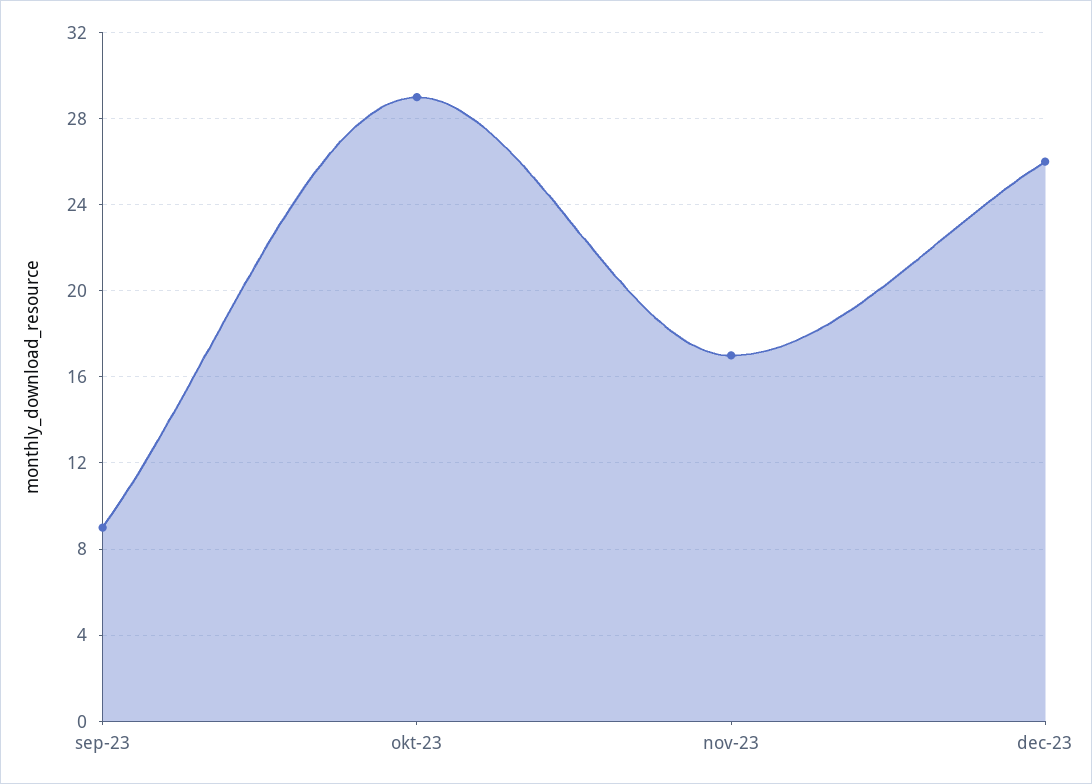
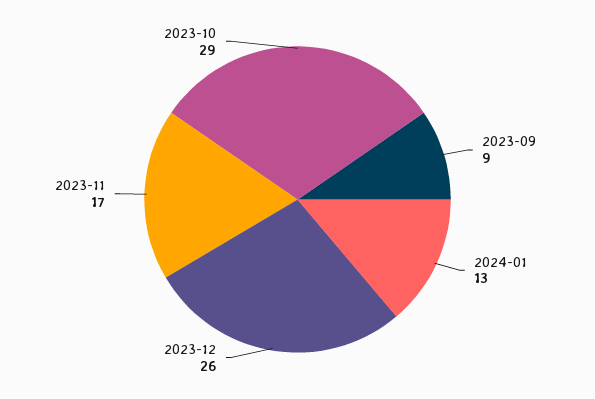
2024-01: none -> 13

